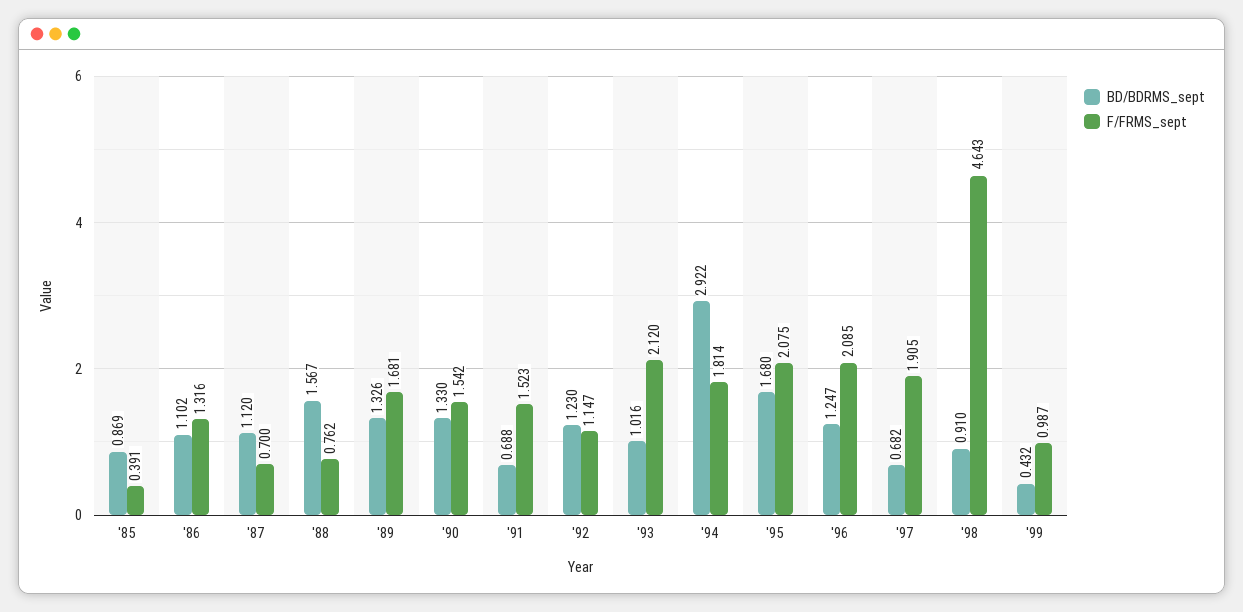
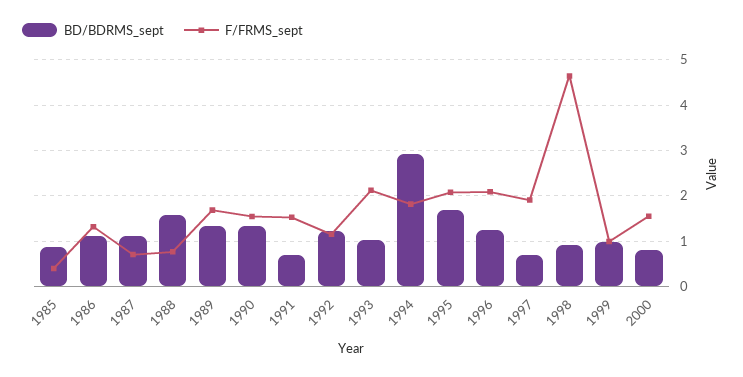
BD/BDRMS_sept, '99: 0.432 -> 1
BD/BDRMS_sept, 2000: none -> 0.8
F/FRMS_sept, 2000: none -> 1.6

